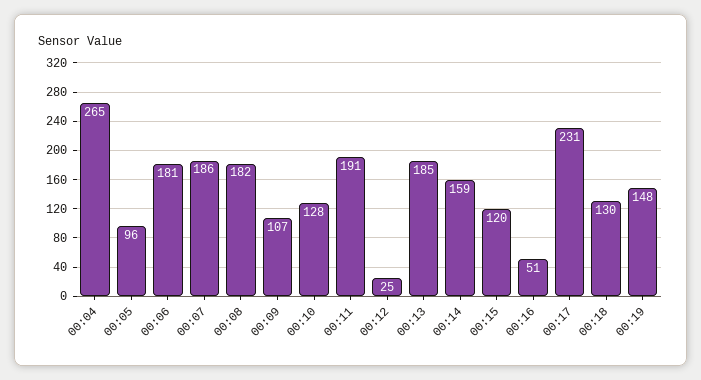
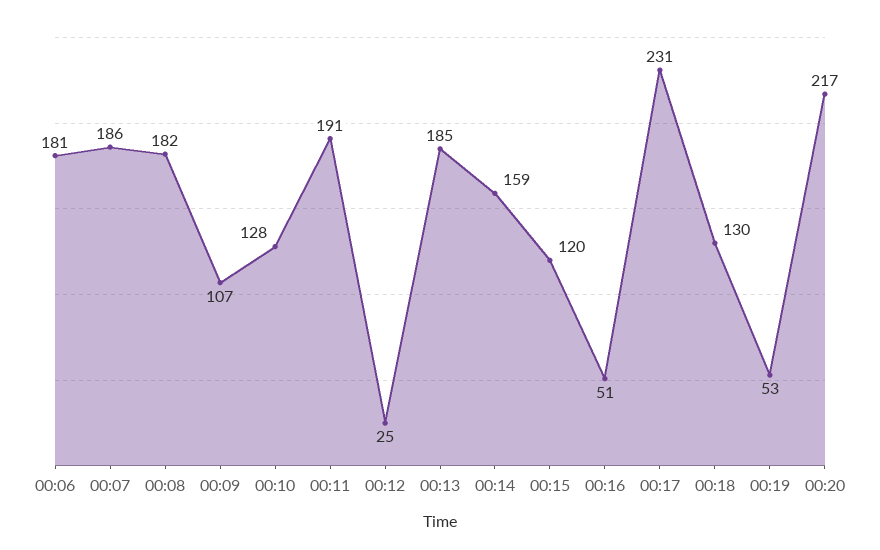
00:04: 265 -> none
00:05: 96 -> none
00:19: 148 -> 53
00:20: none -> 217

